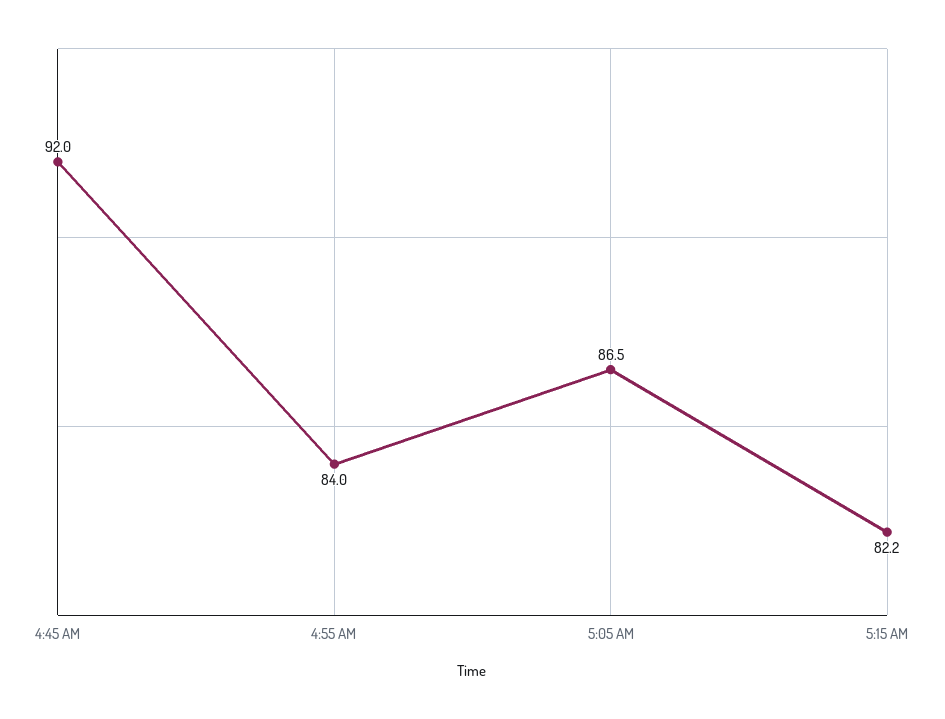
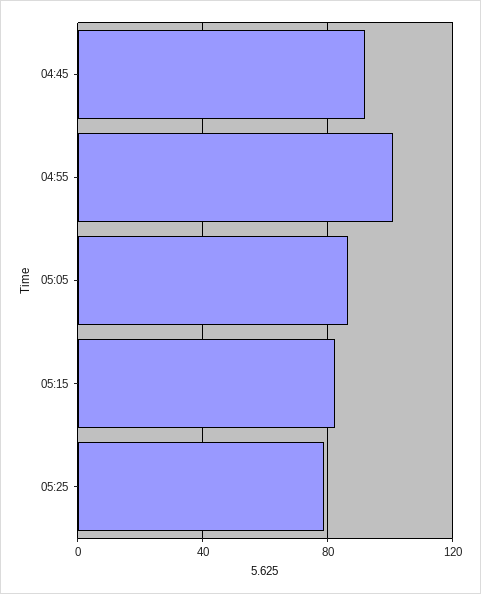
4:55 AM: 84 -> 100
05:25: none -> 80

